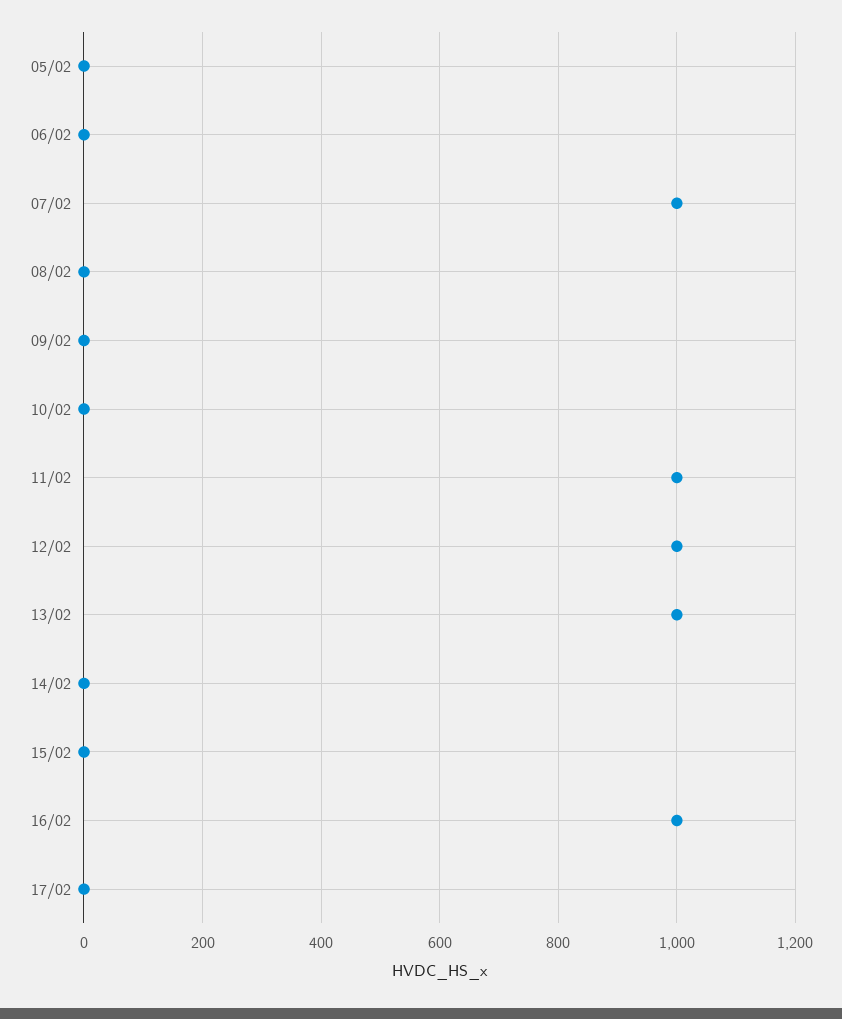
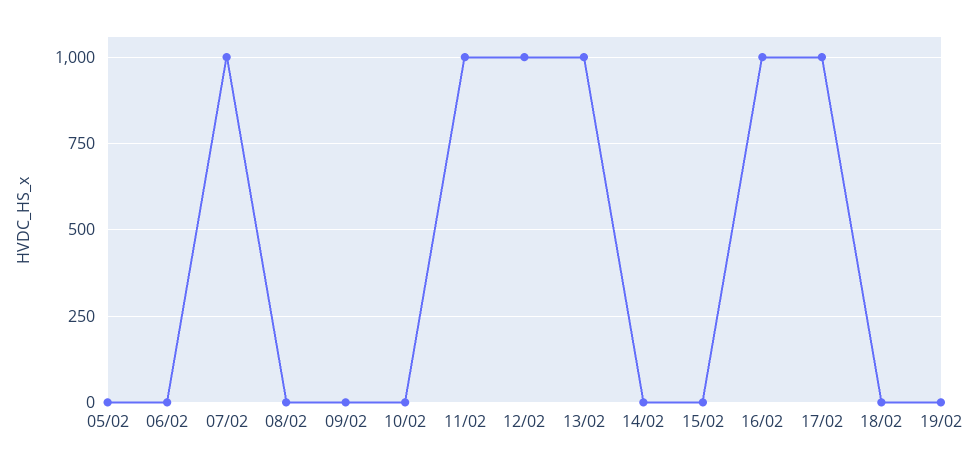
17/02: 0 -> 1000
18/02: none -> 0
19/02: none -> 0

